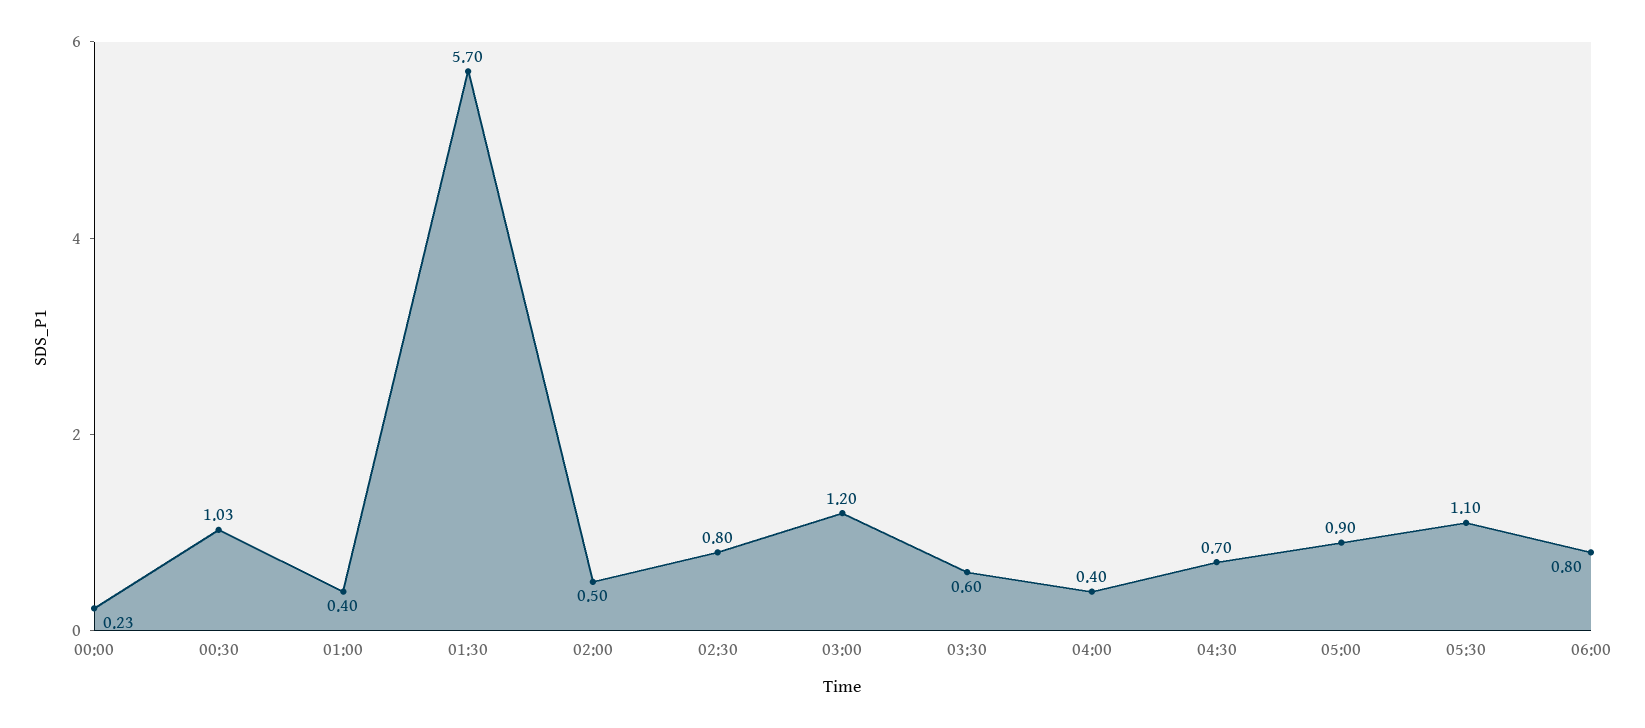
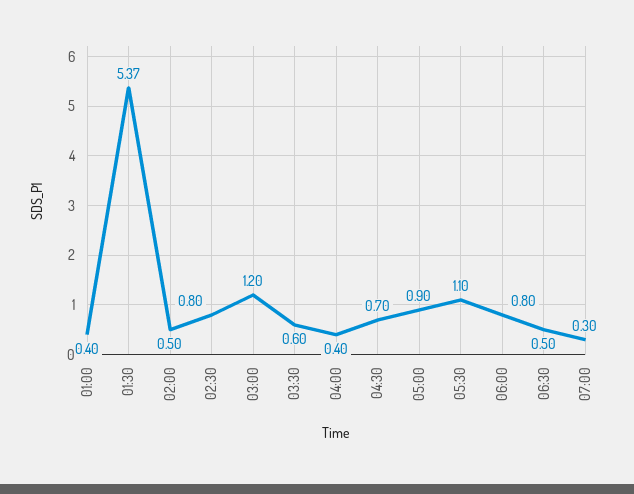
00:00: 0.23 -> none
00:30: 1.03 -> none
01:30: 5.7 -> 5.37
06:30: none -> 0.5
07:00: none -> 0.3

